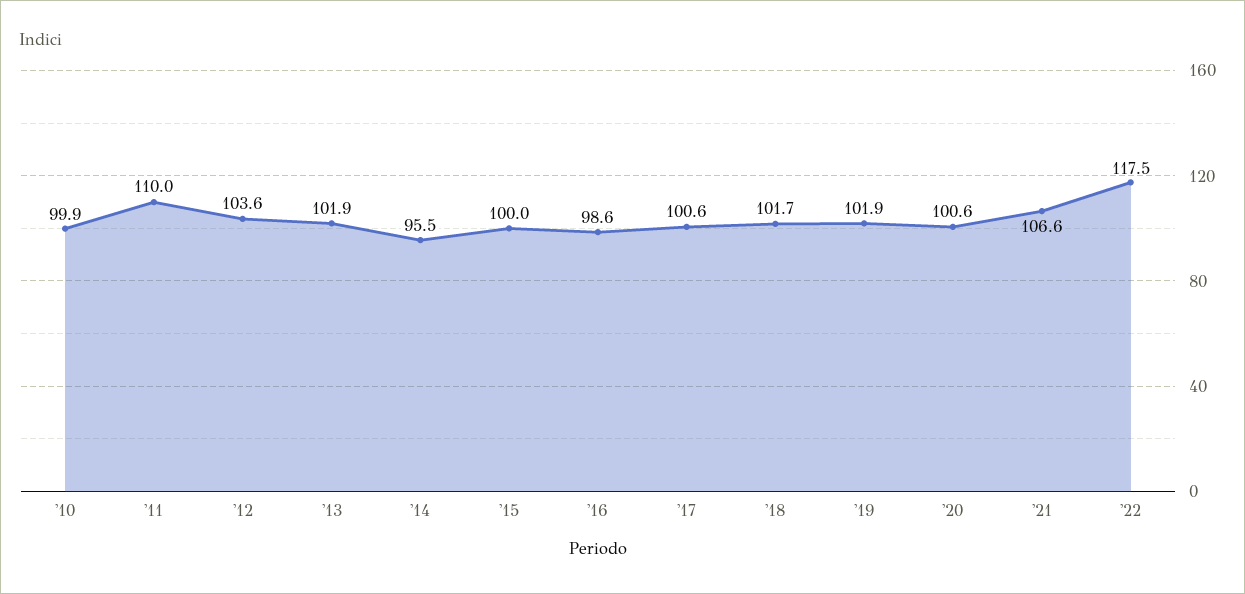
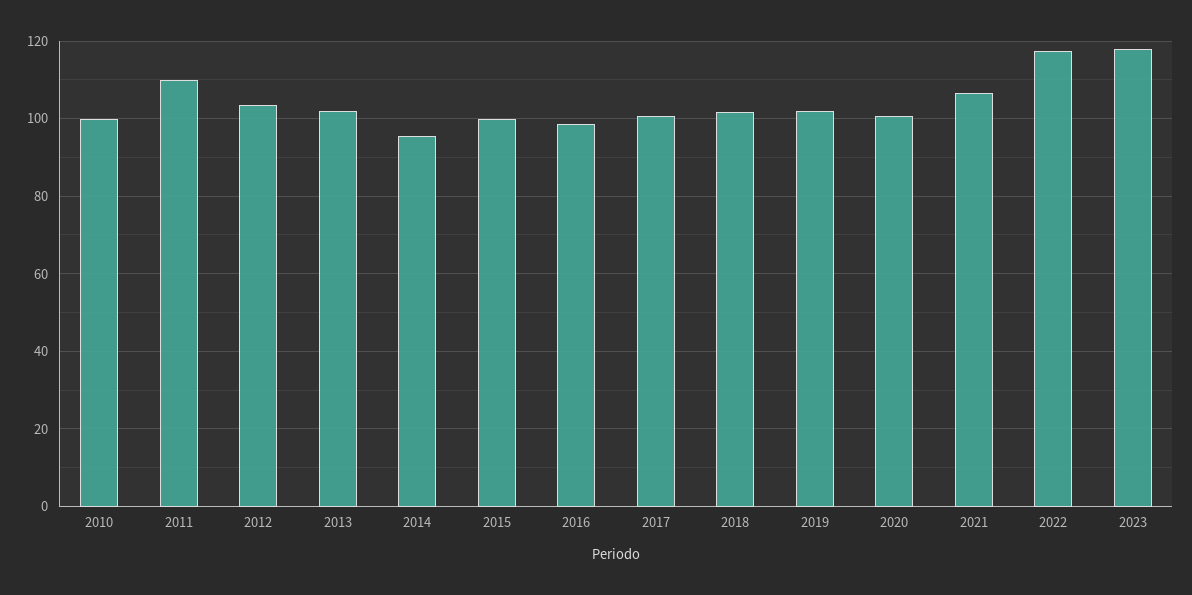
2023: none -> 118

